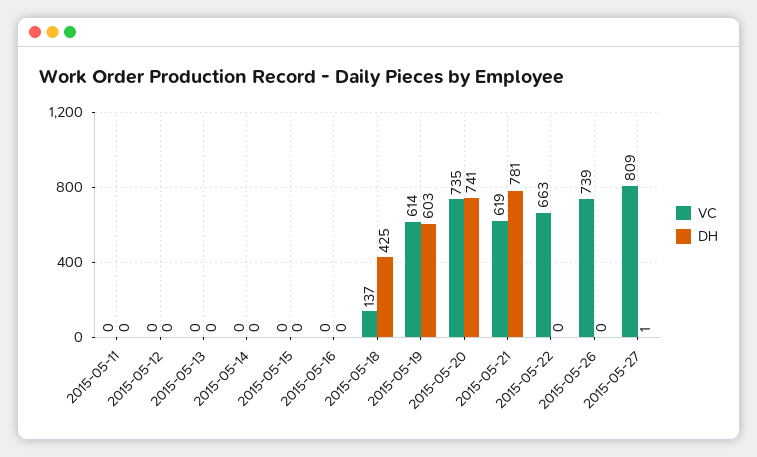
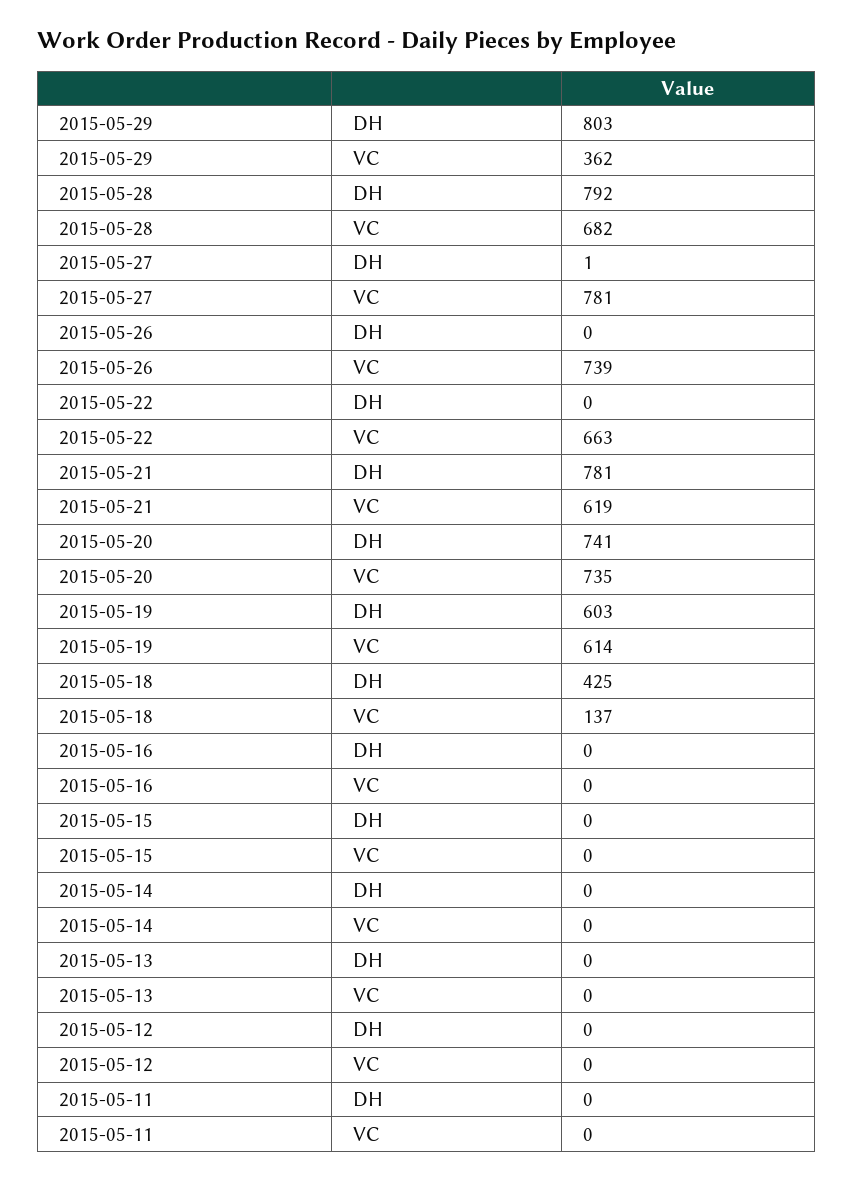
VC, 2015-05-27: 809 -> 781
DH, 2015-05-29: none -> 803
VC, 2015-05-29: none -> 362
DH, 2015-05-28: none -> 792
VC, 2015-05-28: none -> 682

